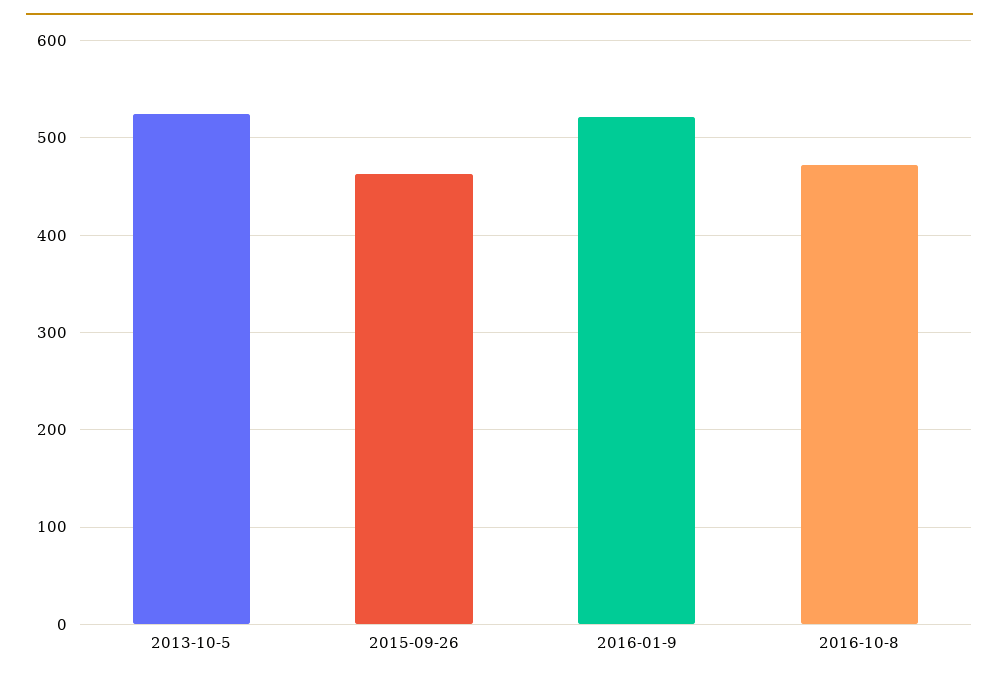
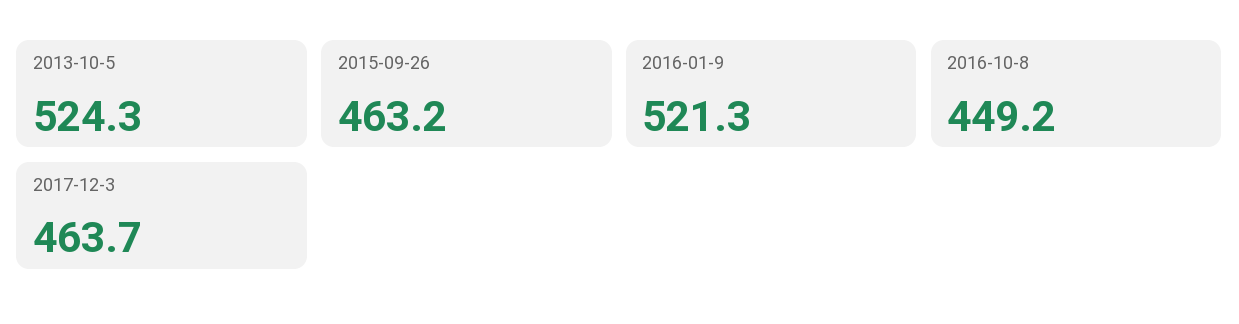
2016-10-8: 470 -> 449.2
2017-12-3: none -> 463.7

